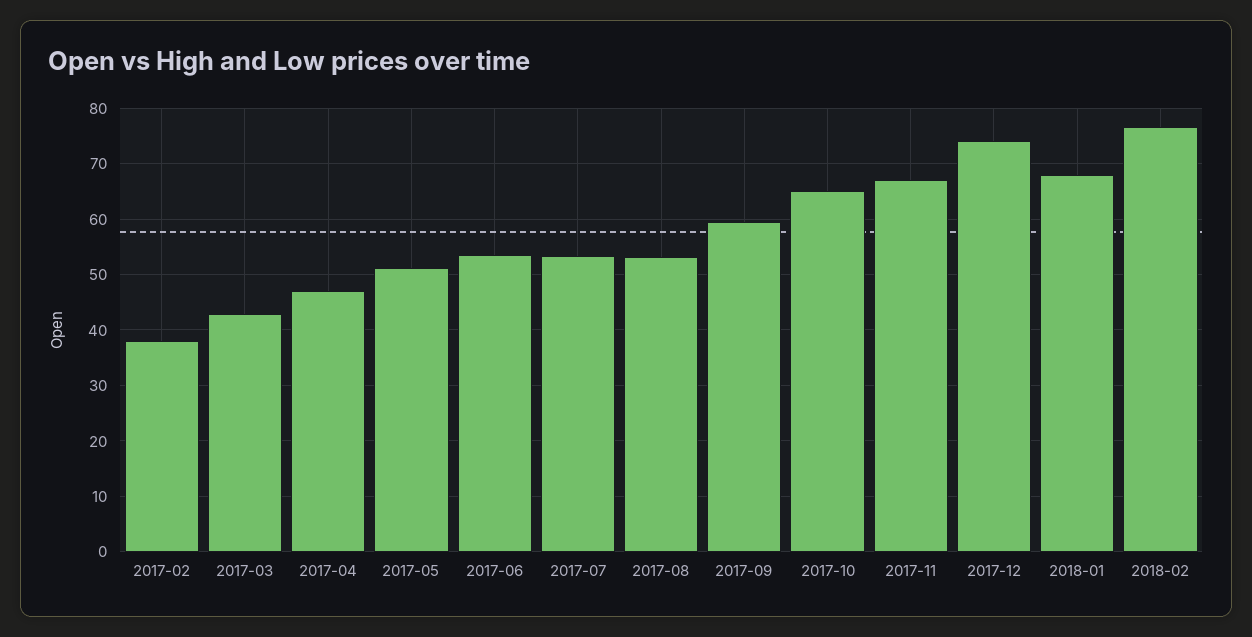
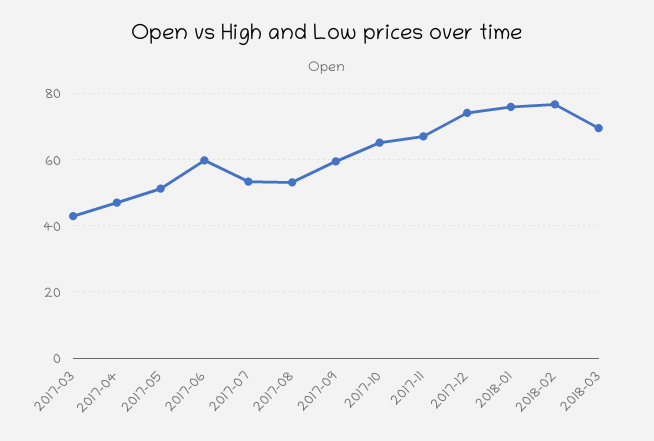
2017-02: 38 -> none
2017-06: 54 -> 60
2018-01: 68 -> 76
2018-03: none -> 70

